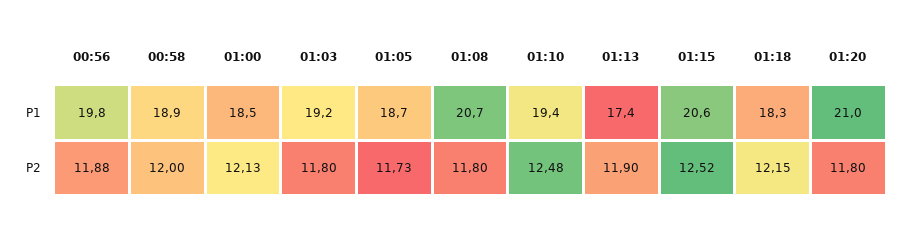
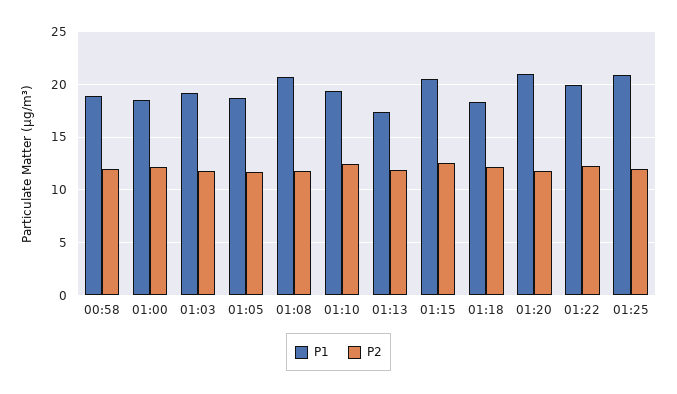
P1, 00:56: 19.8 -> none
P2, 00:56: 11.88 -> none
P1, 01:22: none -> 20
P2, 01:22: none -> 12
P1, 01:25: none -> 21
P2, 01:25: none -> 12

